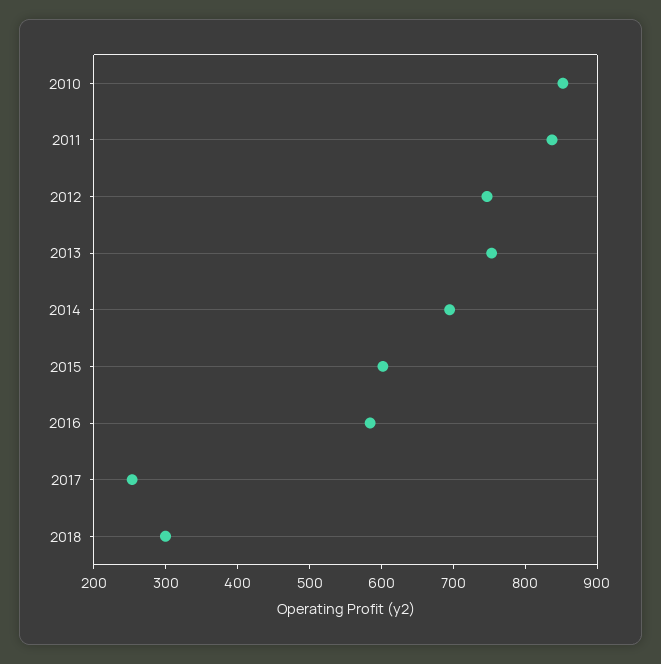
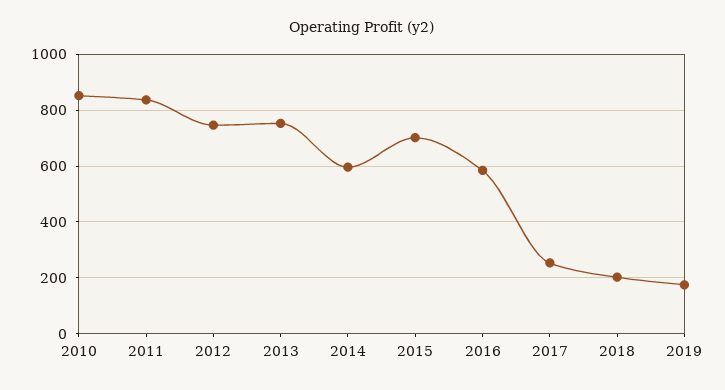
2014: 700 -> 600
2015: 600 -> 700
2018: 300 -> 200
2019: none -> 175

